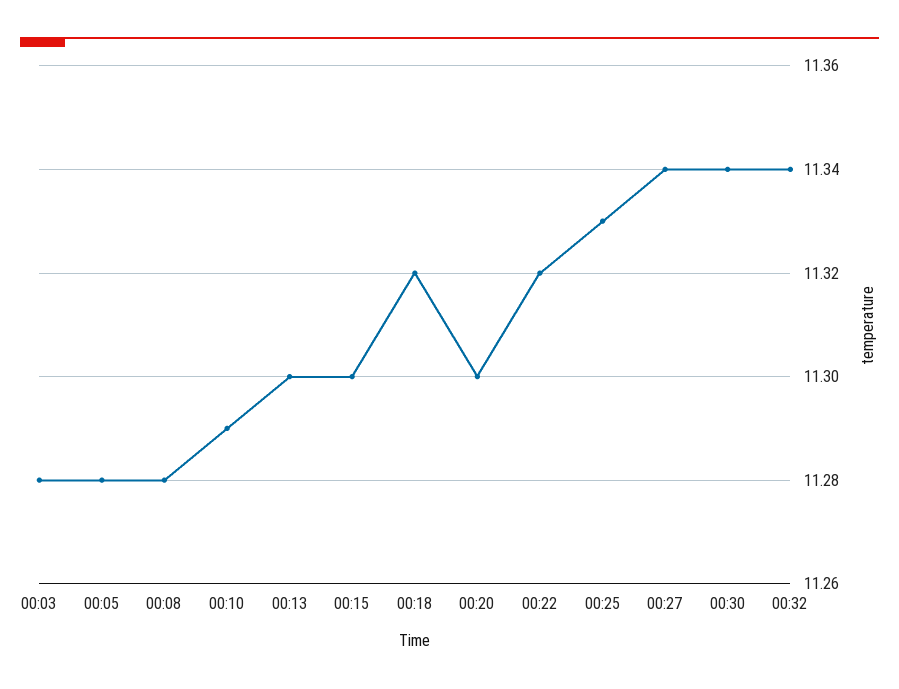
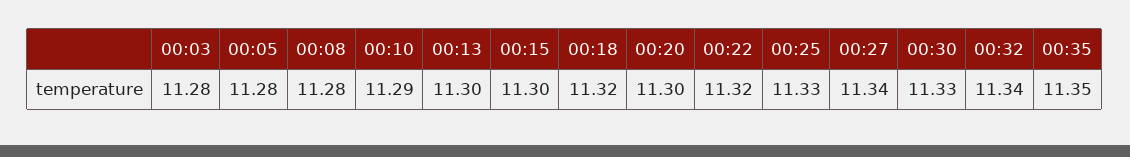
00:30: 11.34 -> 11.33
00:35: none -> 11.35

